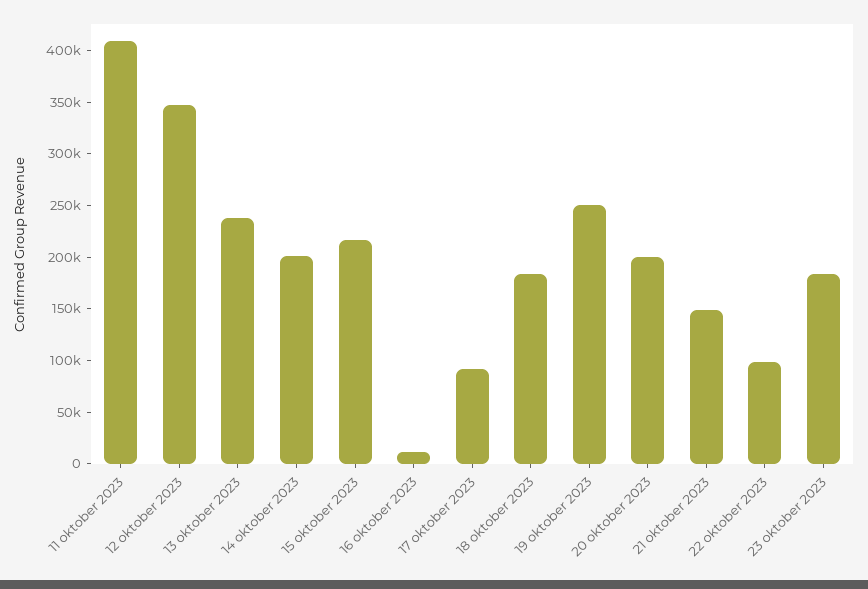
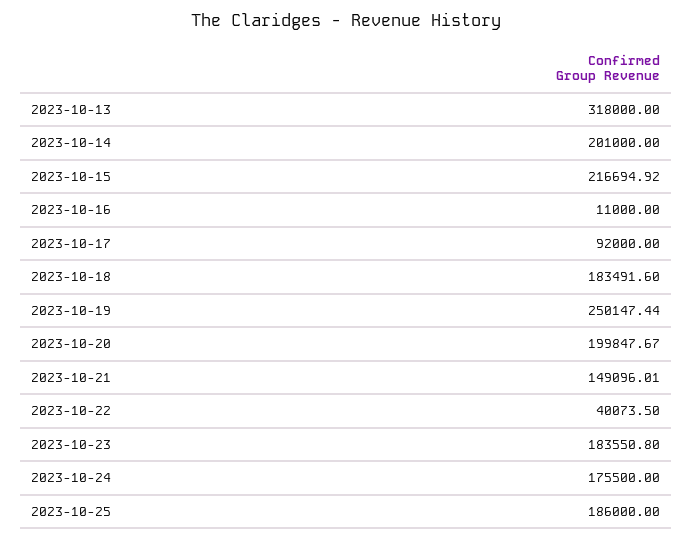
11 oktober 2023: 410000 -> none
12 oktober 2023: 350000 -> none
13 oktober 2023: 240000 -> 318000
22 oktober 2023: 100000 -> 40073.5
2023-10-24: none -> 175500
2023-10-25: none -> 186000

